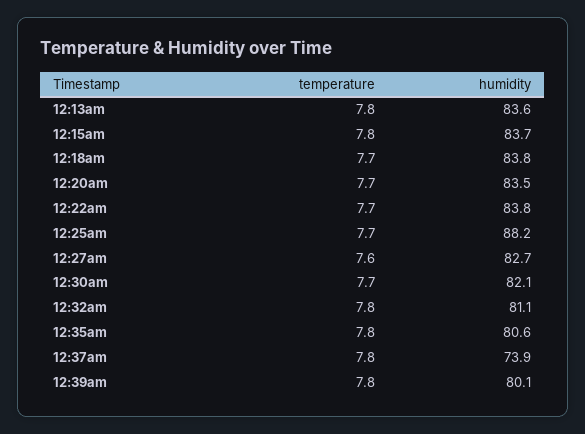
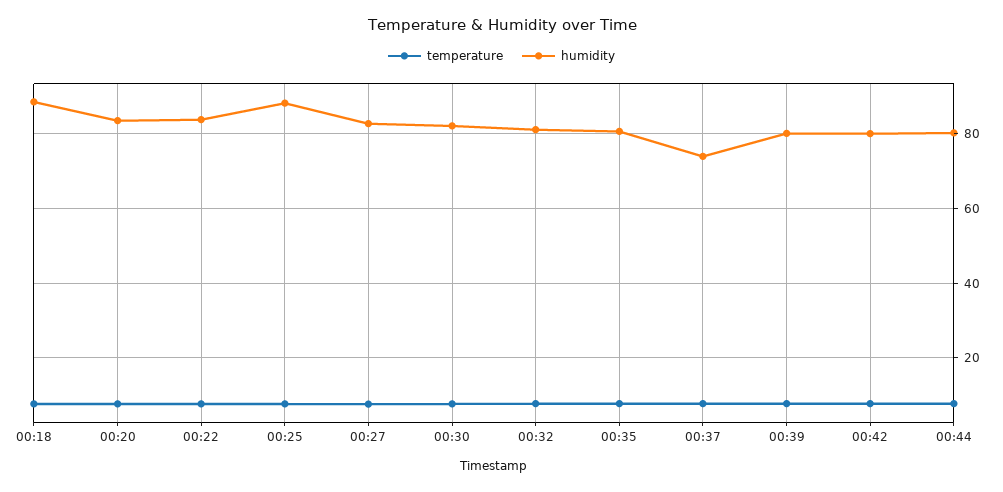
temperature, 12:13am: 7.8 -> none
humidity, 12:13am: 83.6 -> none
temperature, 12:15am: 7.8 -> none
humidity, 12:15am: 83.7 -> none
humidity, 12:18am: 83.8 -> 88
temperature, 00:42: none -> 8
humidity, 00:42: none -> 80
temperature, 00:44: none -> 8
humidity, 00:44: none -> 80

